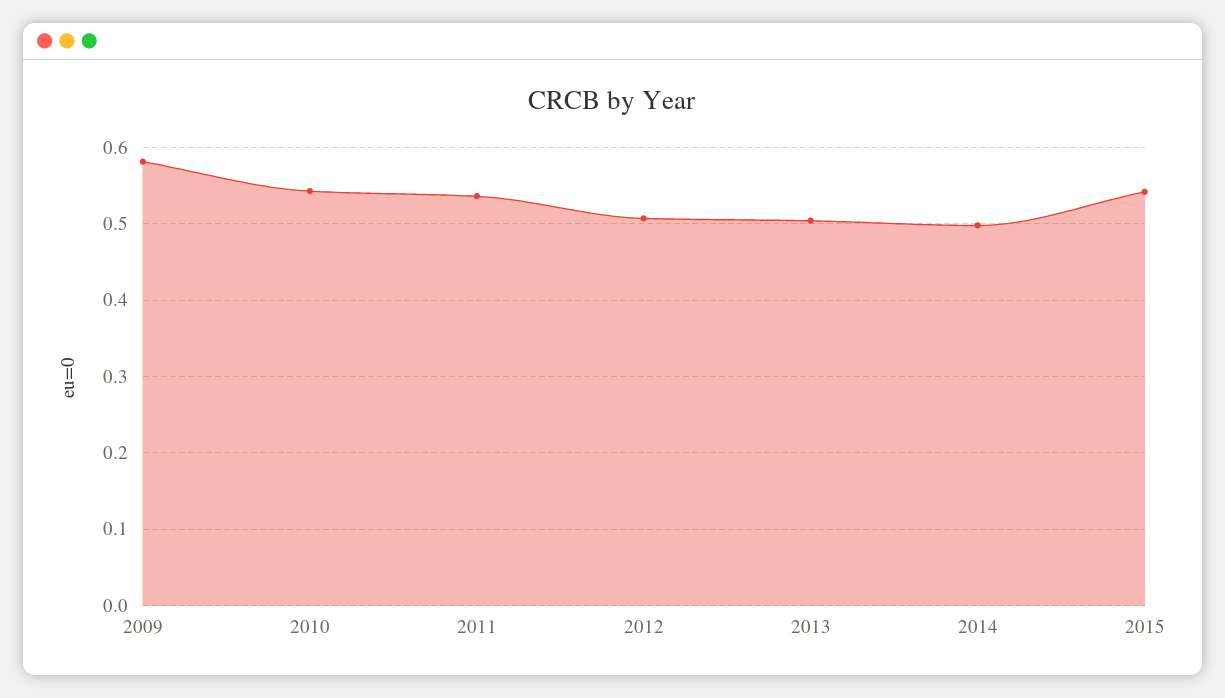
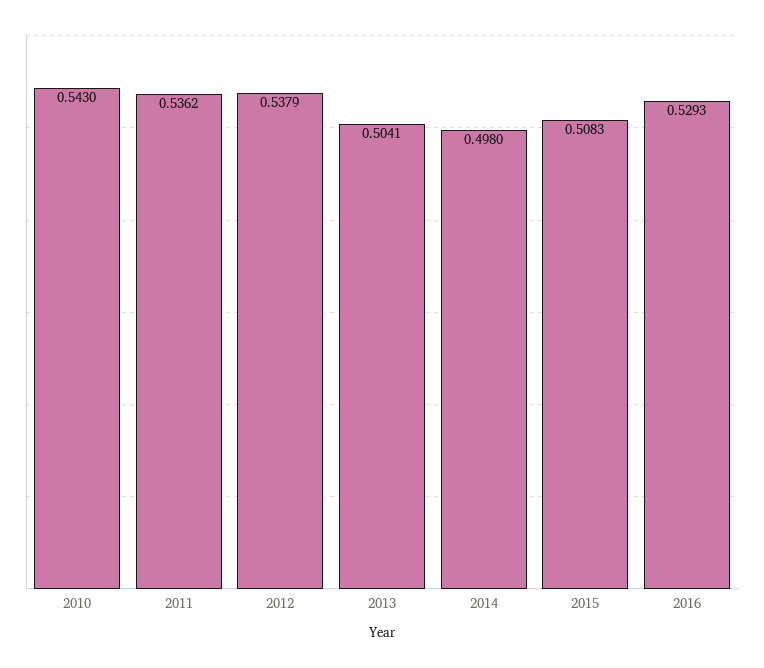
2009: 0.58 -> none
2012: 0.51 -> 0.5379
2015: 0.54 -> 0.5083
2016: none -> 0.5293

